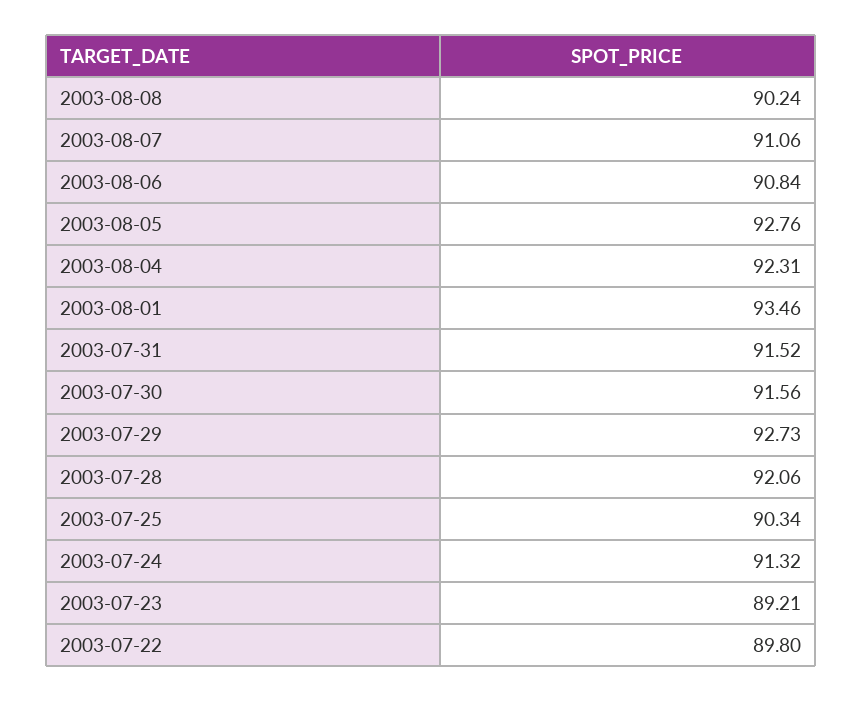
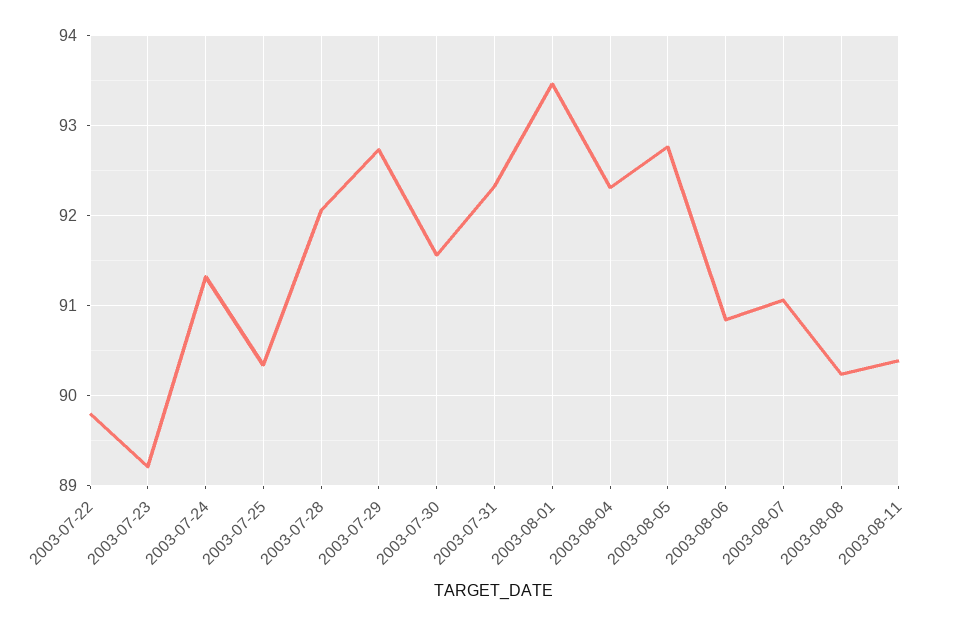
2003-07-31: 91.52 -> 92.3
2003-08-11: none -> 90.4

